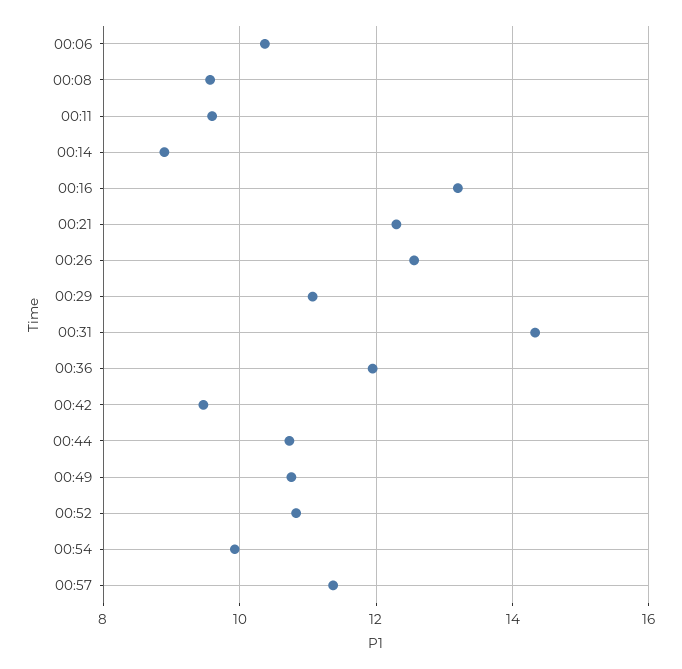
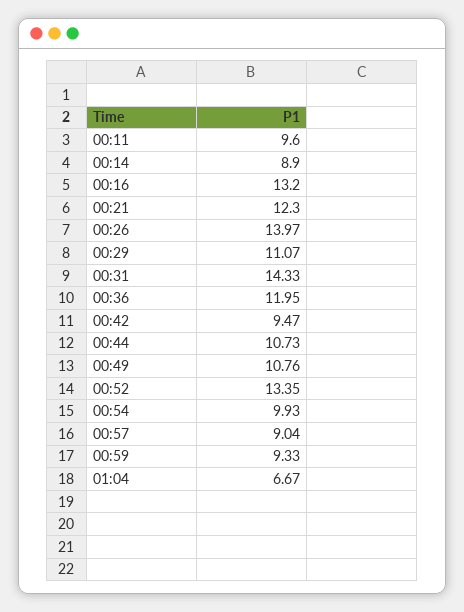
00:06: 10.4 -> none
00:08: 9.6 -> none
00:26: 12.6 -> 13.97
00:52: 10.8 -> 13.35
00:57: 11.4 -> 9.04
00:59: none -> 9.33
01:04: none -> 6.67

